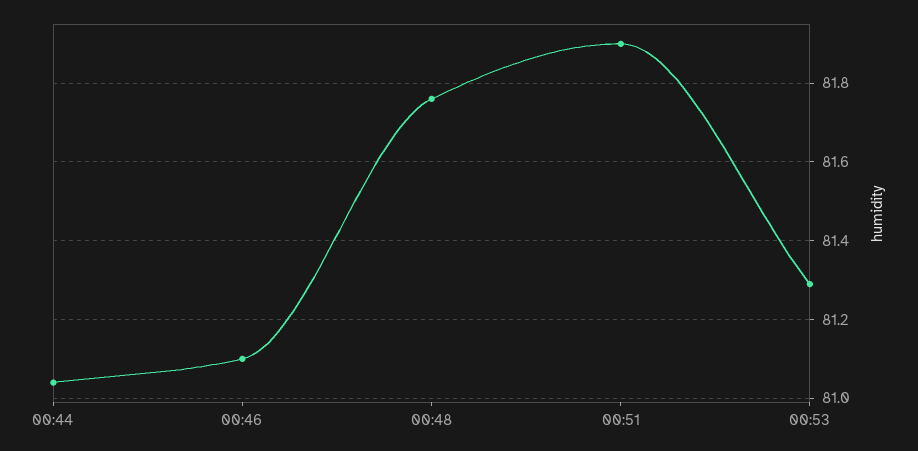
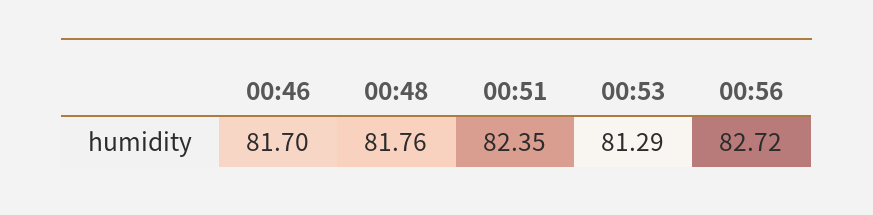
00:44: 81.05 -> none
00:46: 81.1 -> 81.7
00:51: 81.9 -> 82.35
00:56: none -> 82.72

